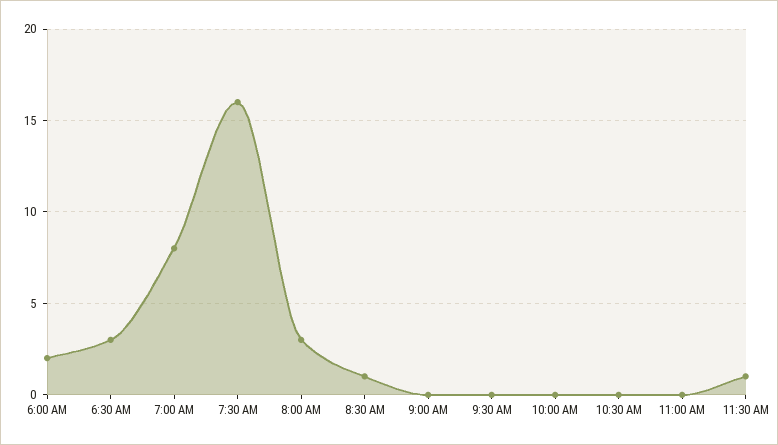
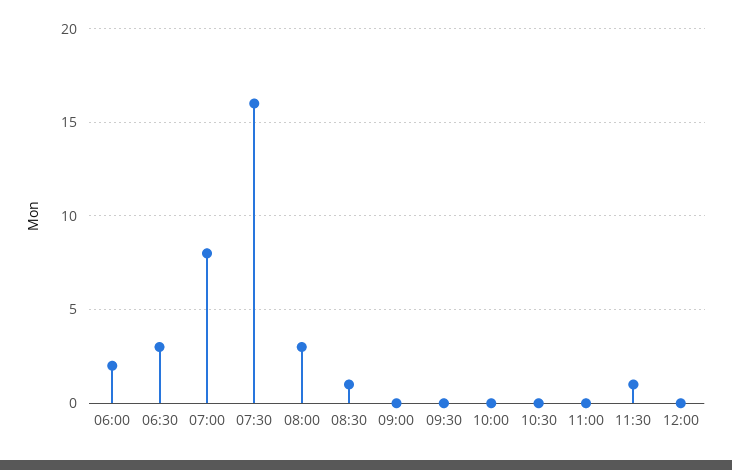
12:00: none -> 0

